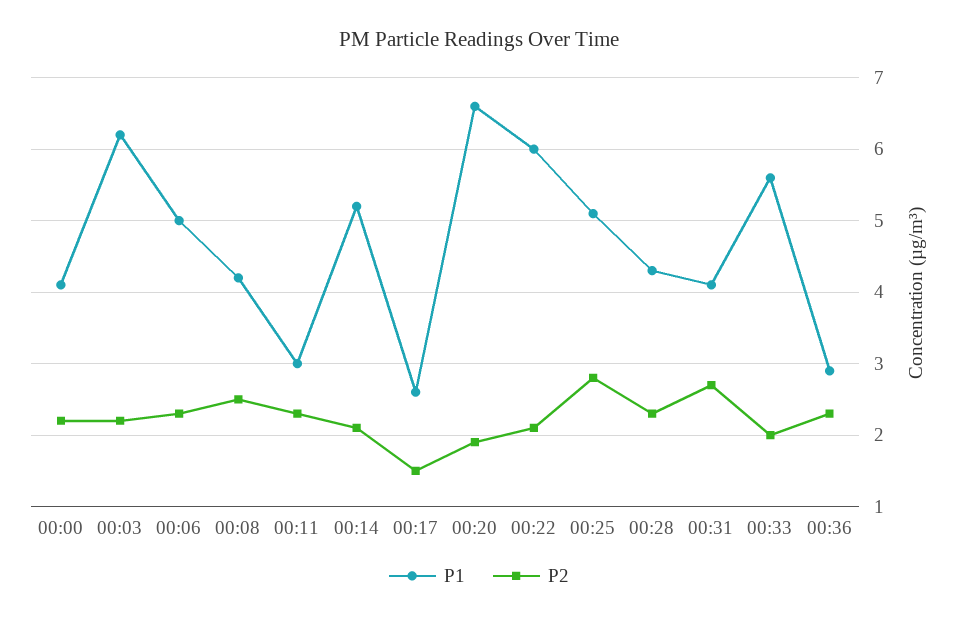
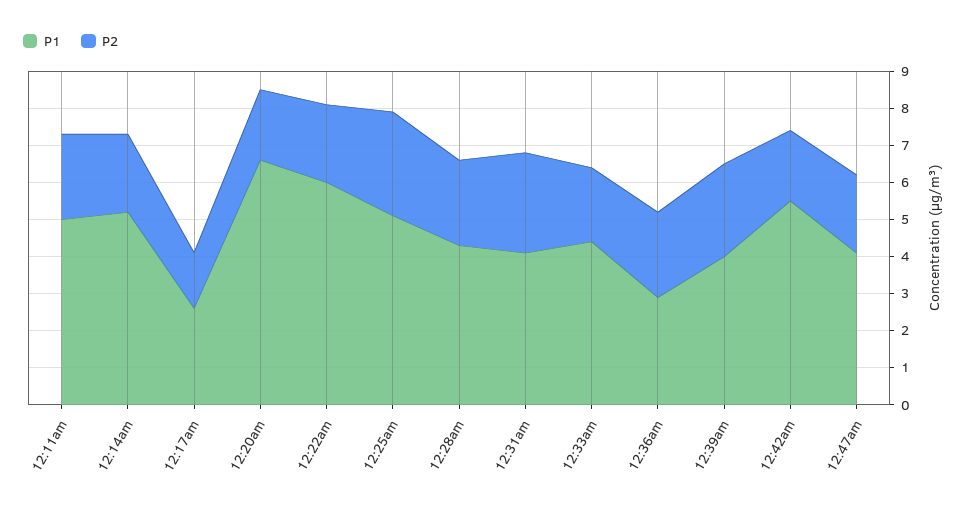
P1, 00:00: 4.1 -> none
P2, 00:00: 2.2 -> none
P1, 00:03: 6.2 -> none
P2, 00:03: 2.2 -> none
P1, 00:06: 5 -> none
P2, 00:06: 2.3 -> none
P1, 00:08: 4.2 -> none
P2, 00:08: 2.5 -> none
P1, 00:11: 3 -> 5
P1, 00:33: 5.6 -> 4.5
P1, 12:39am: none -> 4
P2, 12:39am: none -> 2.5
P1, 12:42am: none -> 5.5
P2, 12:42am: none -> 2
P1, 12:47am: none -> 4
P2, 12:47am: none -> 2

